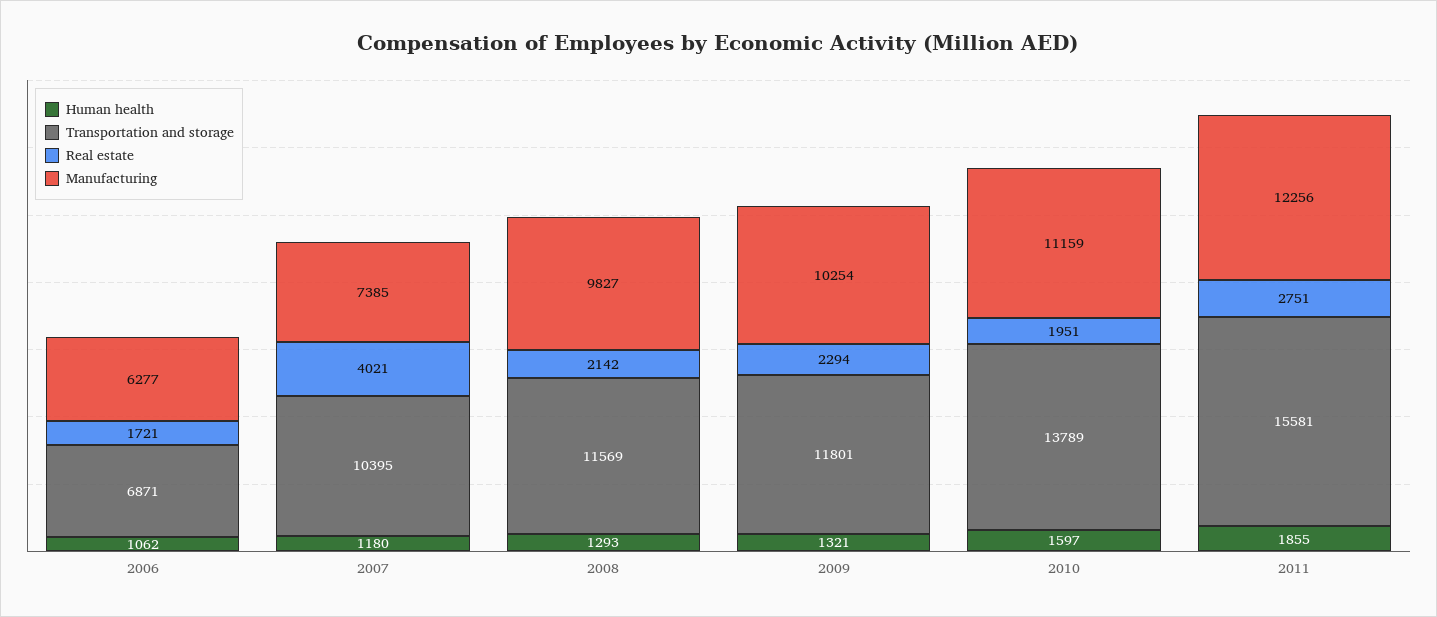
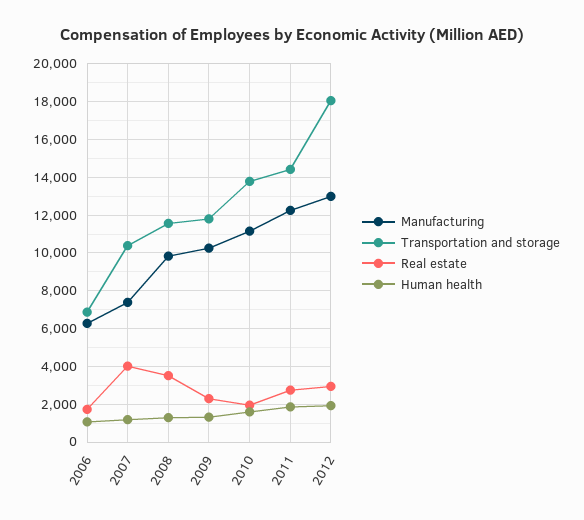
Real estate, 2008: 2142 -> 3500
Transportation and storage, 2011: 15581 -> 14500
Manufacturing, 2012: none -> 13000
Transportation and storage, 2012: none -> 18000
Real estate, 2012: none -> 3000
Human health, 2012: none -> 2000

